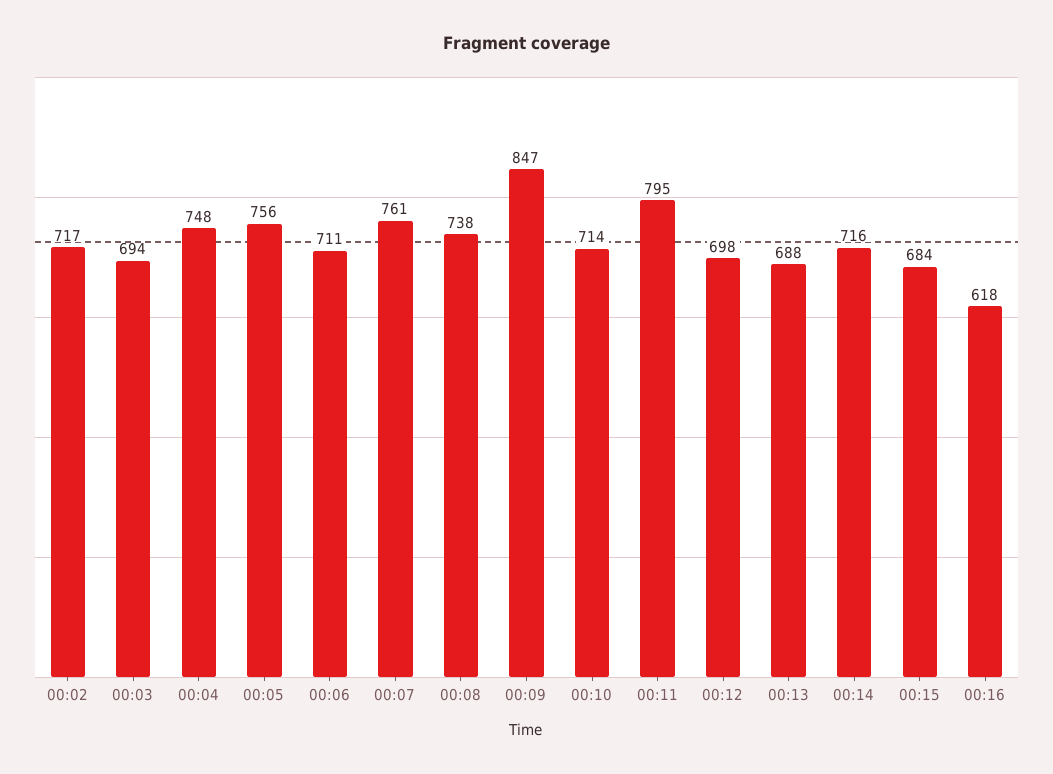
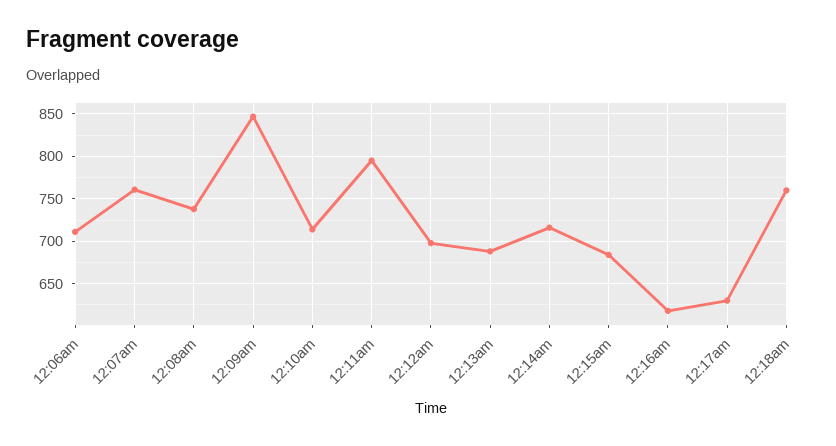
00:02: 717 -> none
00:03: 694 -> none
00:04: 748 -> none
00:05: 756 -> none
12:17am: none -> 630
12:18am: none -> 760

